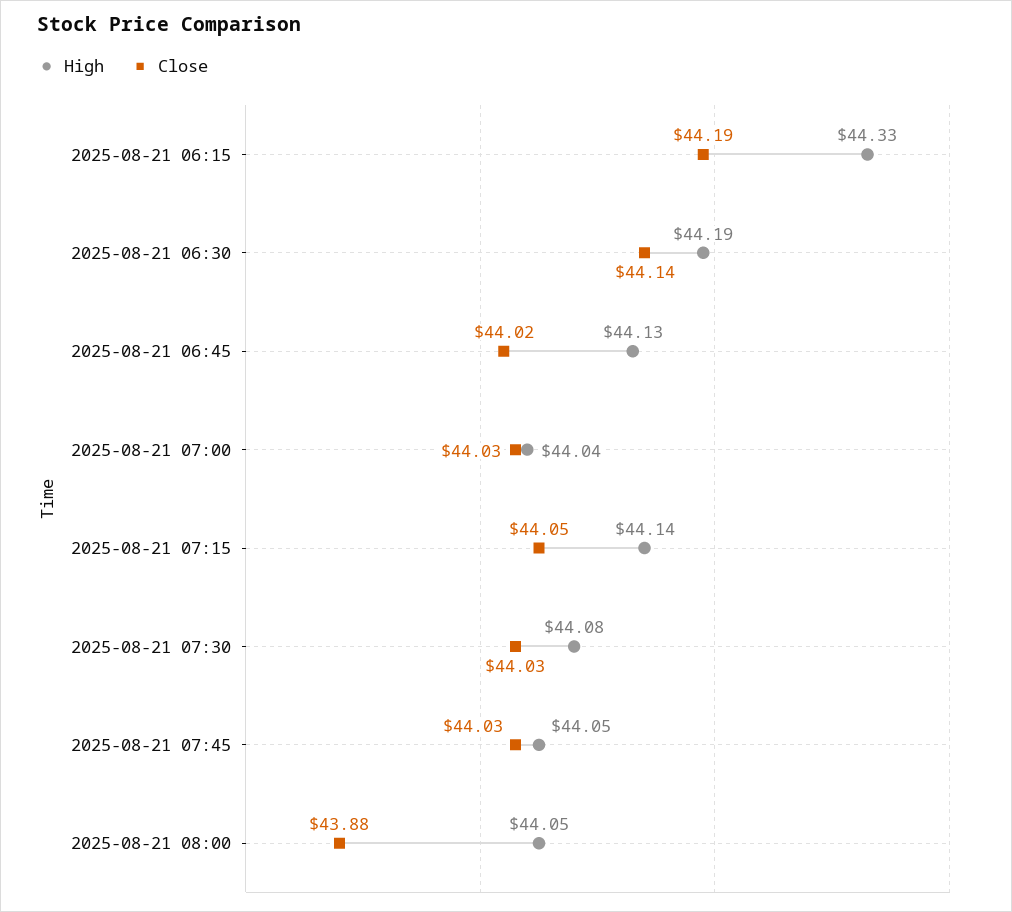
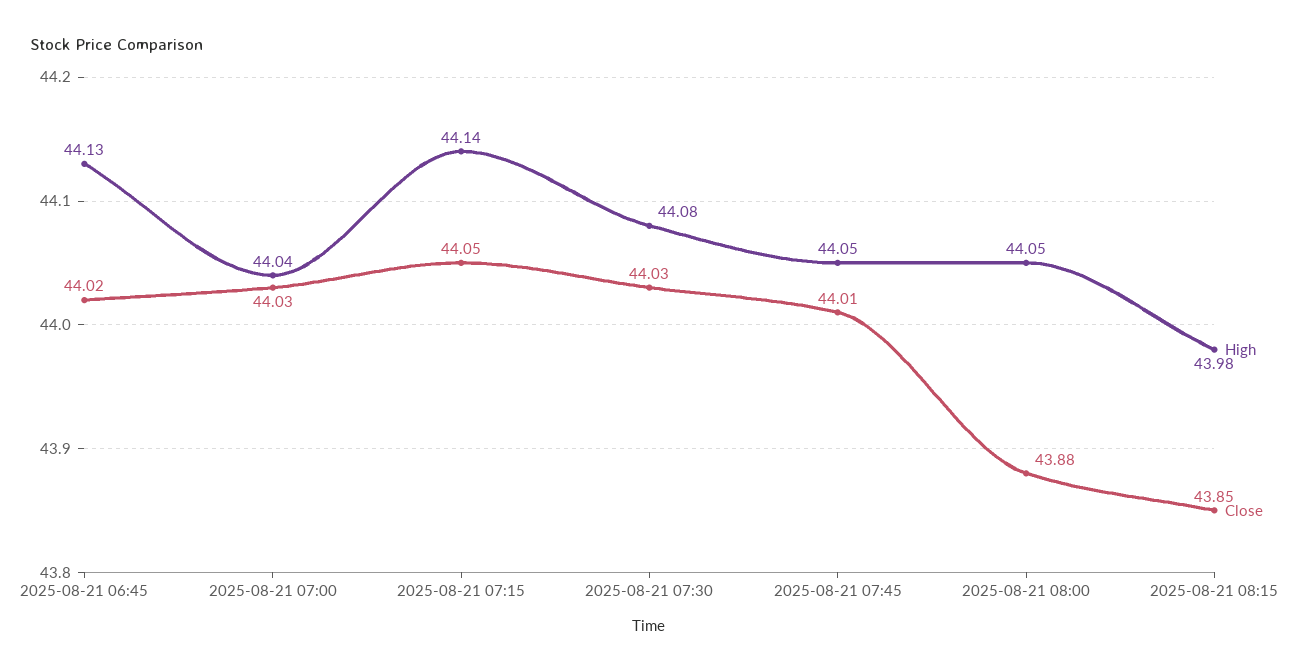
High, 2025-08-21 06:15: 44.33 -> none
Close, 2025-08-21 06:15: 44.19 -> none
High, 2025-08-21 06:30: 44.19 -> none
Close, 2025-08-21 06:30: 44.14 -> none
Close, 2025-08-21 07:45: 44.03 -> 44.01
High, 2025-08-21 08:15: none -> 43.98
Close, 2025-08-21 08:15: none -> 43.85

